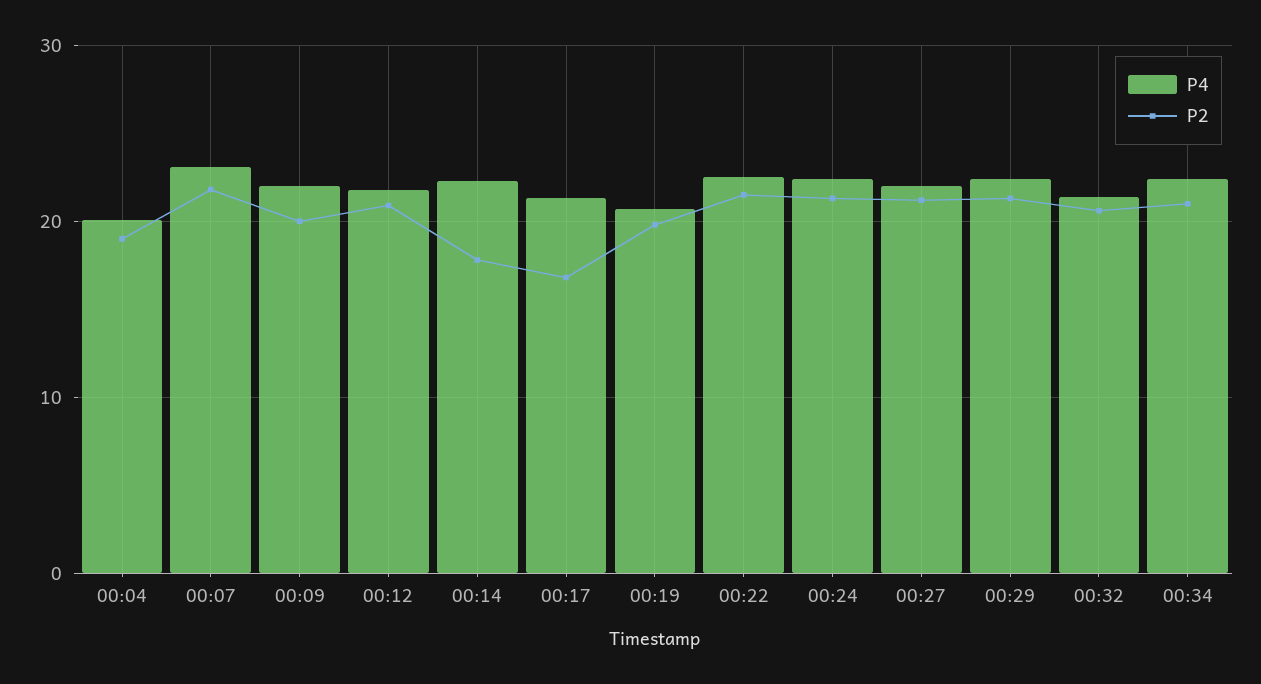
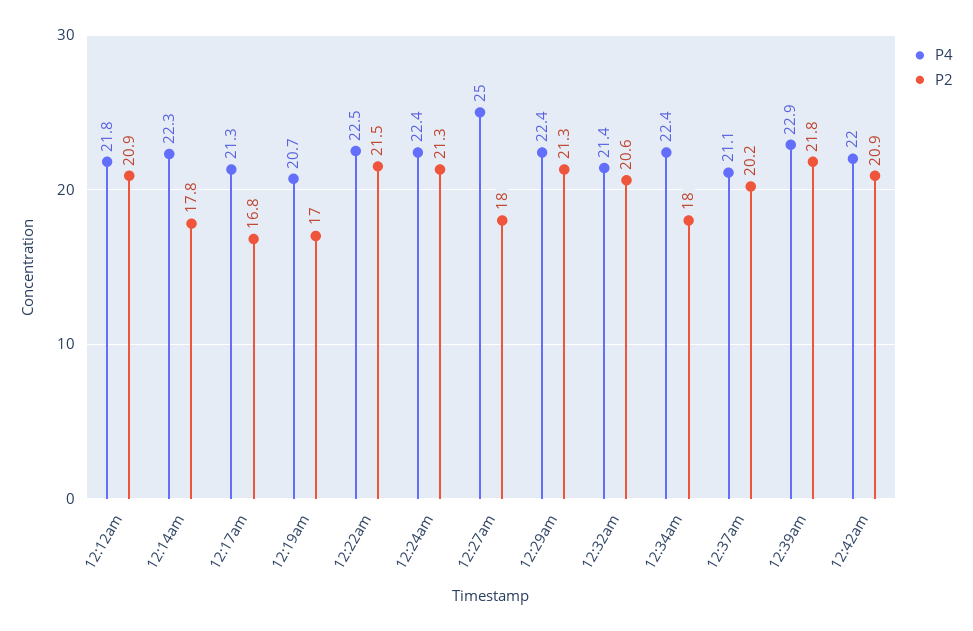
P4, 00:04: 20 -> none
P2, 00:04: 19 -> none
P4, 00:07: 23 -> none
P2, 00:07: 22 -> none
P4, 00:09: 22 -> none
P2, 00:09: 20 -> none
P2, 00:19: 20 -> 17
P4, 00:27: 22 -> 25
P2, 00:27: 21 -> 18
P2, 00:34: 21 -> 18
P4, 12:37am: none -> 21.1
P2, 12:37am: none -> 20.2
P4, 12:39am: none -> 22.9
P2, 12:39am: none -> 21.8
P4, 12:42am: none -> 22
P2, 12:42am: none -> 20.9

